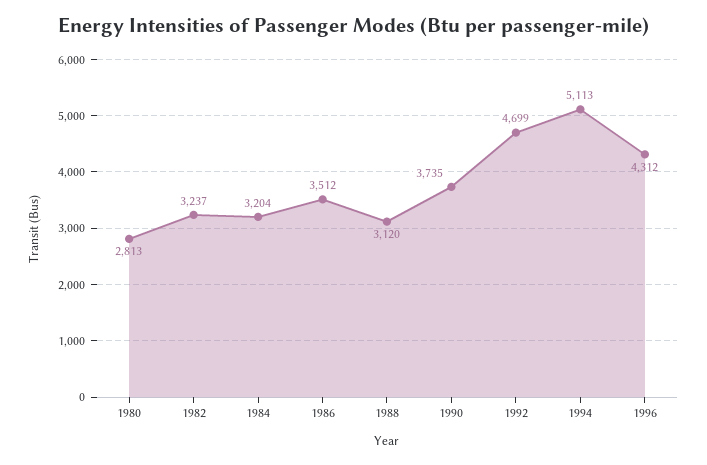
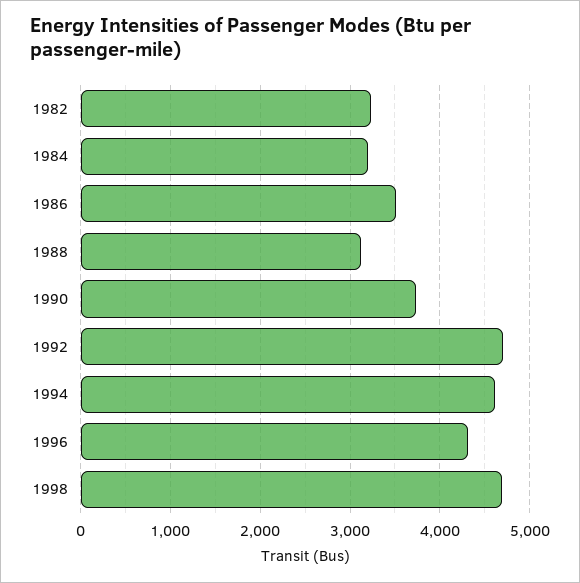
1980: 2813 -> none
1994: 5113 -> 4600
1998: none -> 4700

